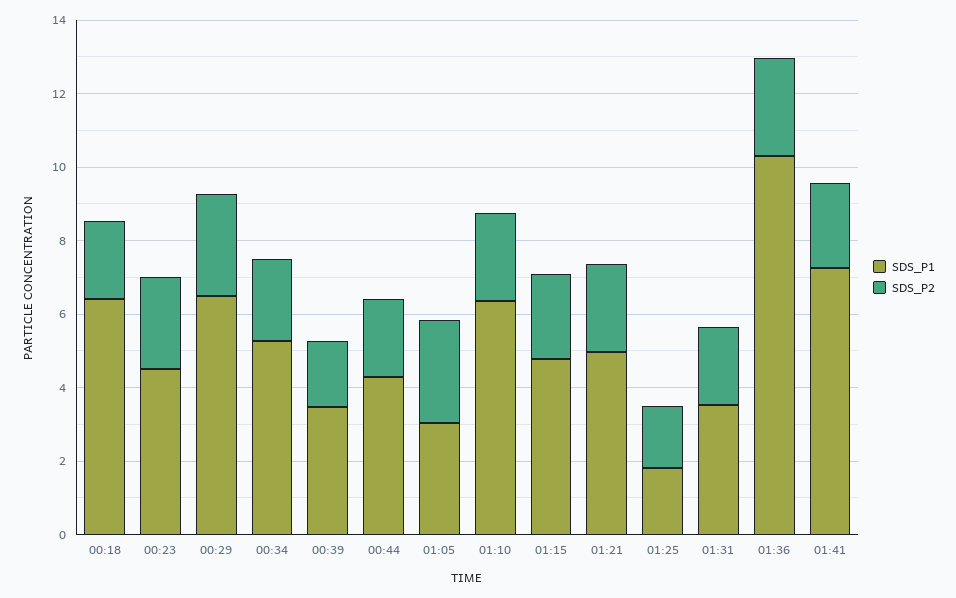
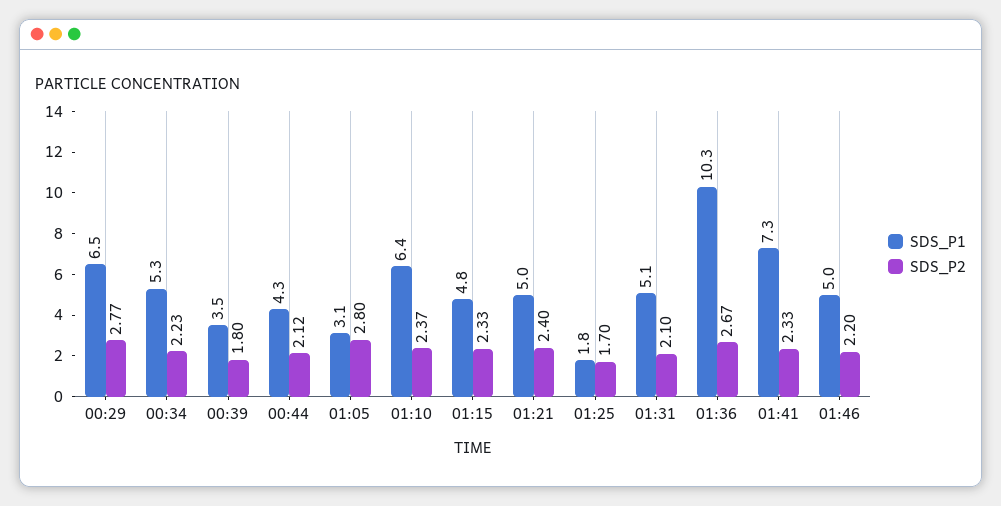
SDS_P1, 00:18: 6.5 -> none
SDS_P2, 00:18: 2 -> none
SDS_P1, 00:23: 4.5 -> none
SDS_P2, 00:23: 2.5 -> none
SDS_P1, 01:31: 3.5 -> 5.1
SDS_P1, 01:46: none -> 5
SDS_P2, 01:46: none -> 2.2

